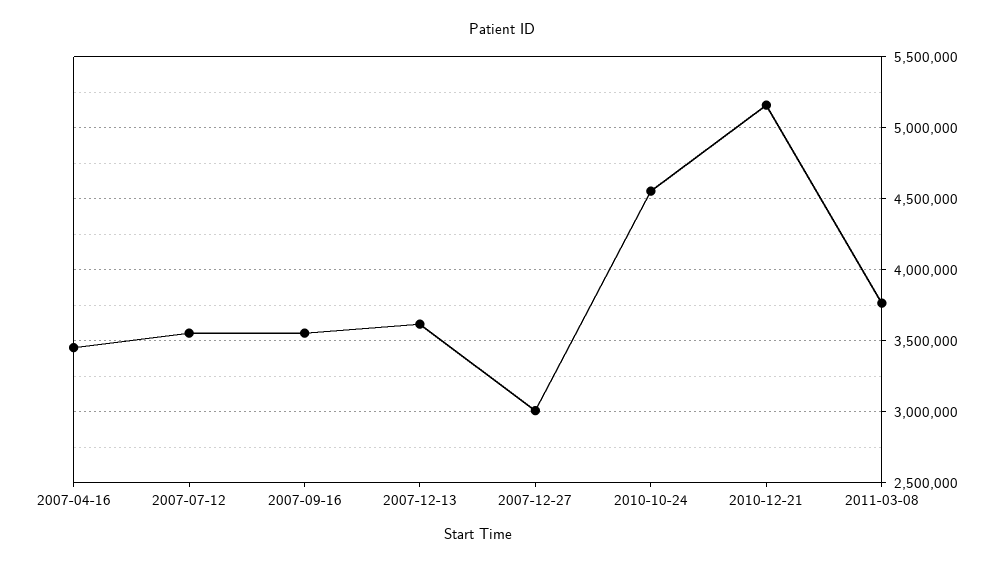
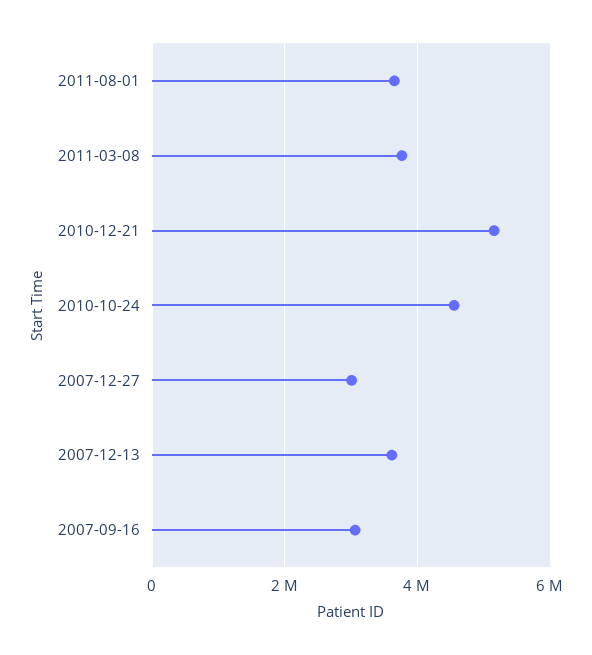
2007-04-16: 3450000 -> none
2007-07-12: 3550000 -> none
2007-09-16: 3550000 -> 3000000
2011-08-01: none -> 3600000

